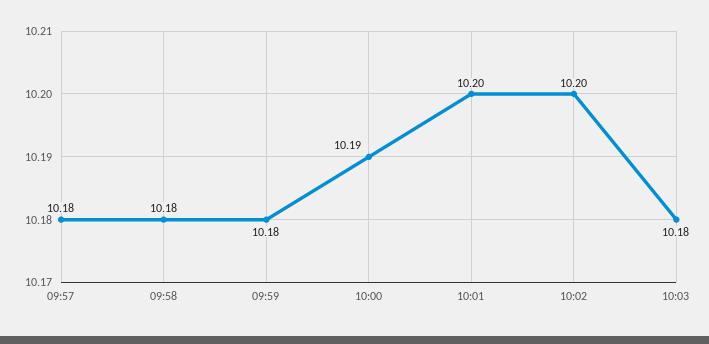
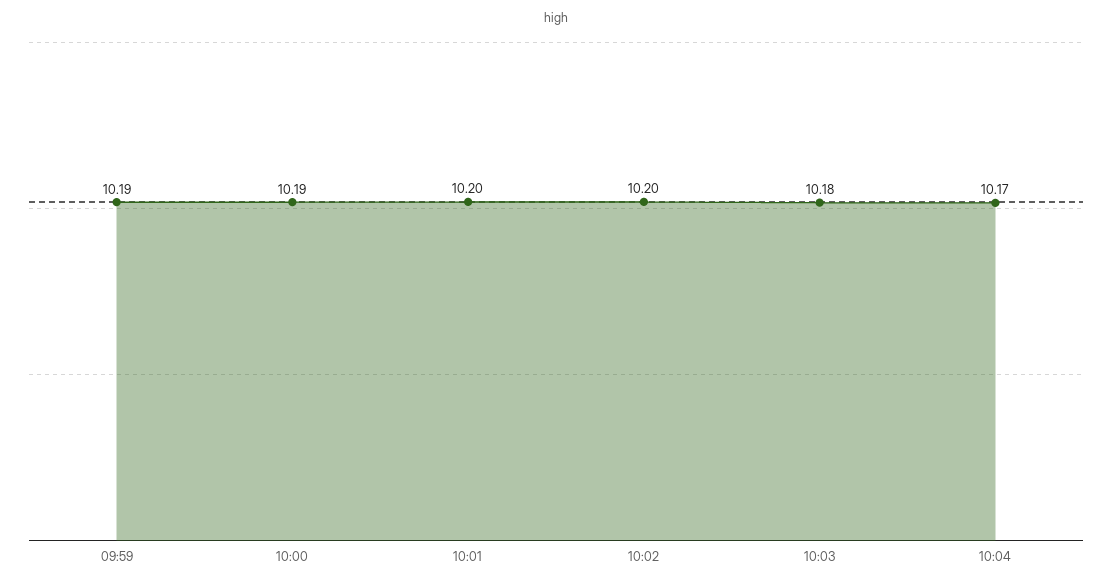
09:57: 10.18 -> none
09:58: 10.18 -> none
09:59: 10.18 -> 10.19
10:04: none -> 10.17

